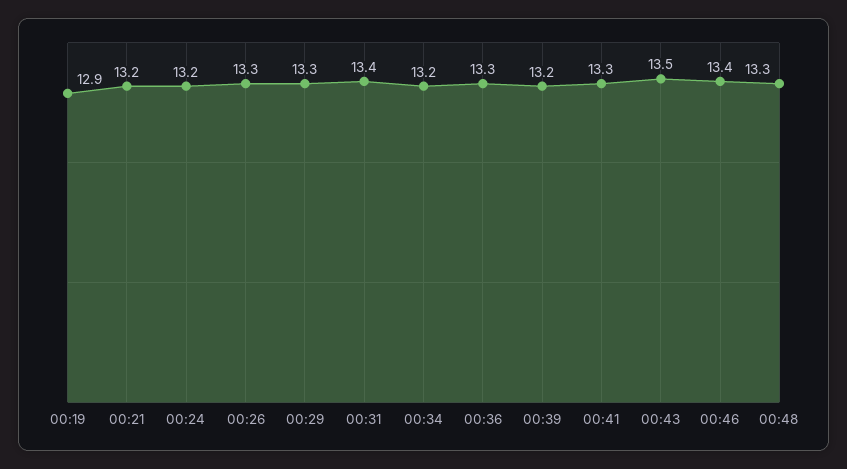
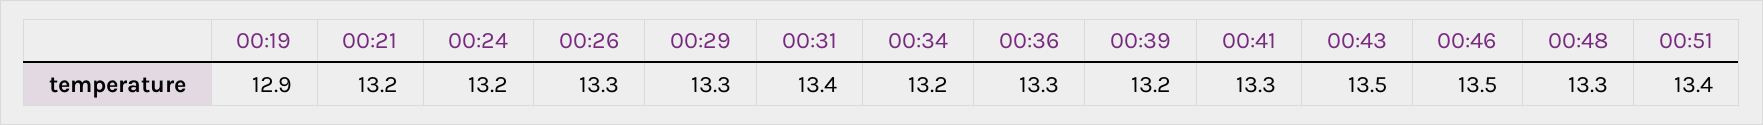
00:46: 13.4 -> 13.5
00:51: none -> 13.4

